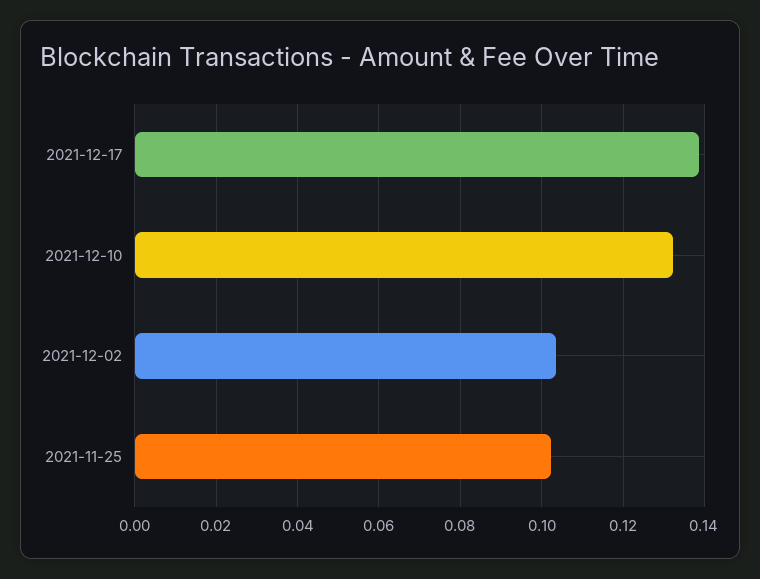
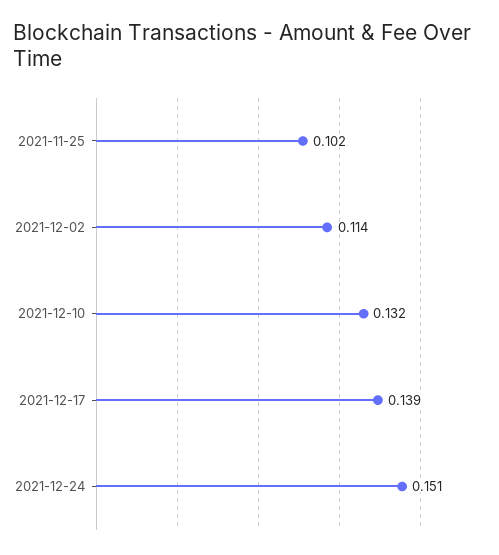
2021-12-02: 0.104 -> 0.114
2021-12-24: none -> 0.151

